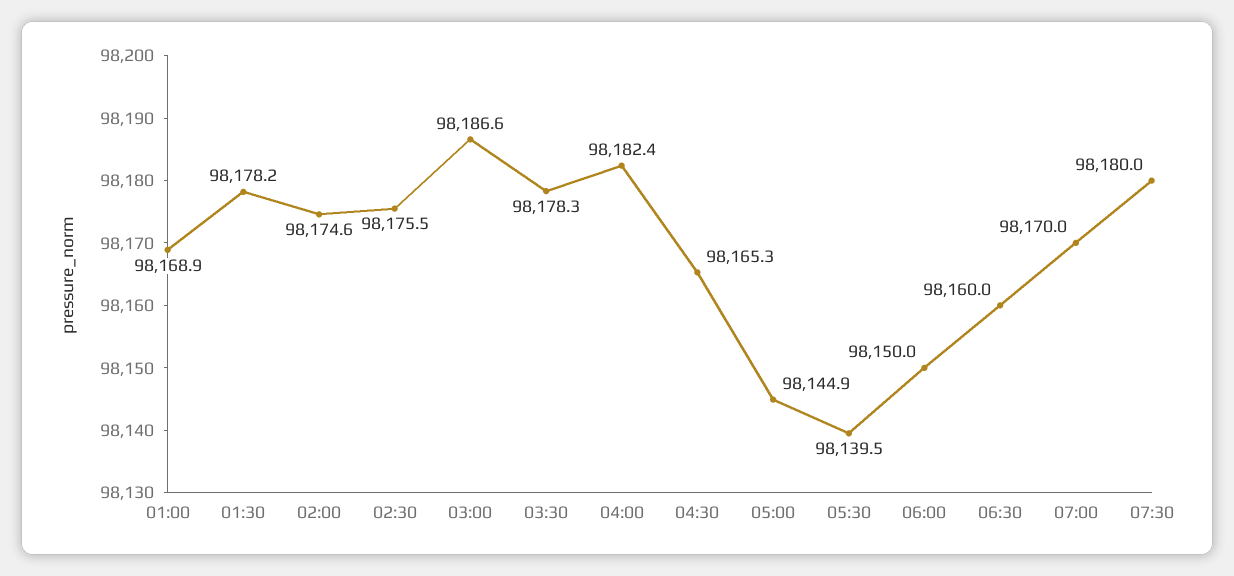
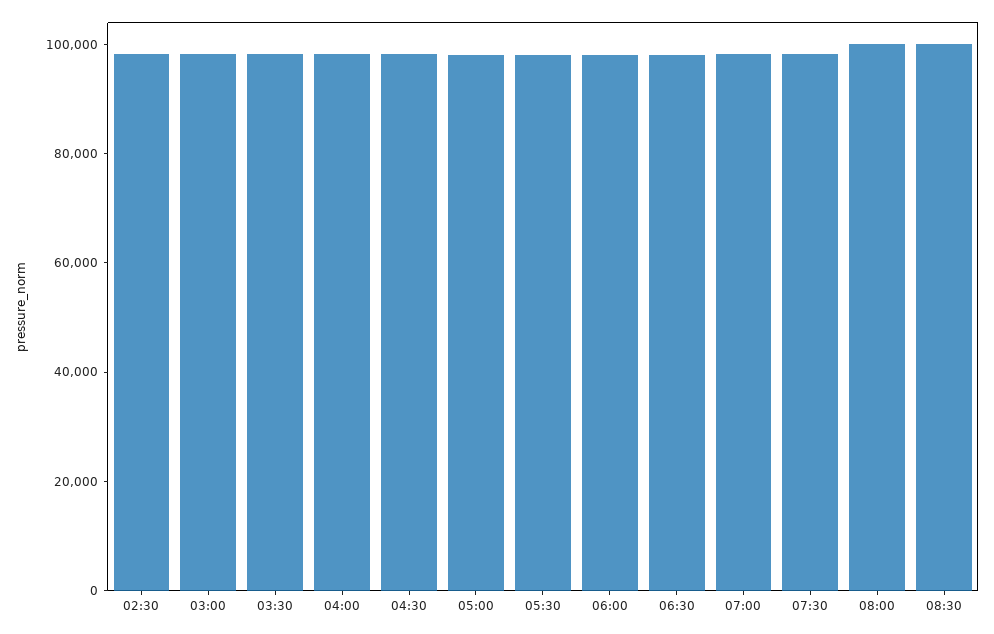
01:00: 98168.9 -> none
01:30: 98178.2 -> none
02:00: 98174.6 -> none
08:00: none -> 100000
08:30: none -> 100000

